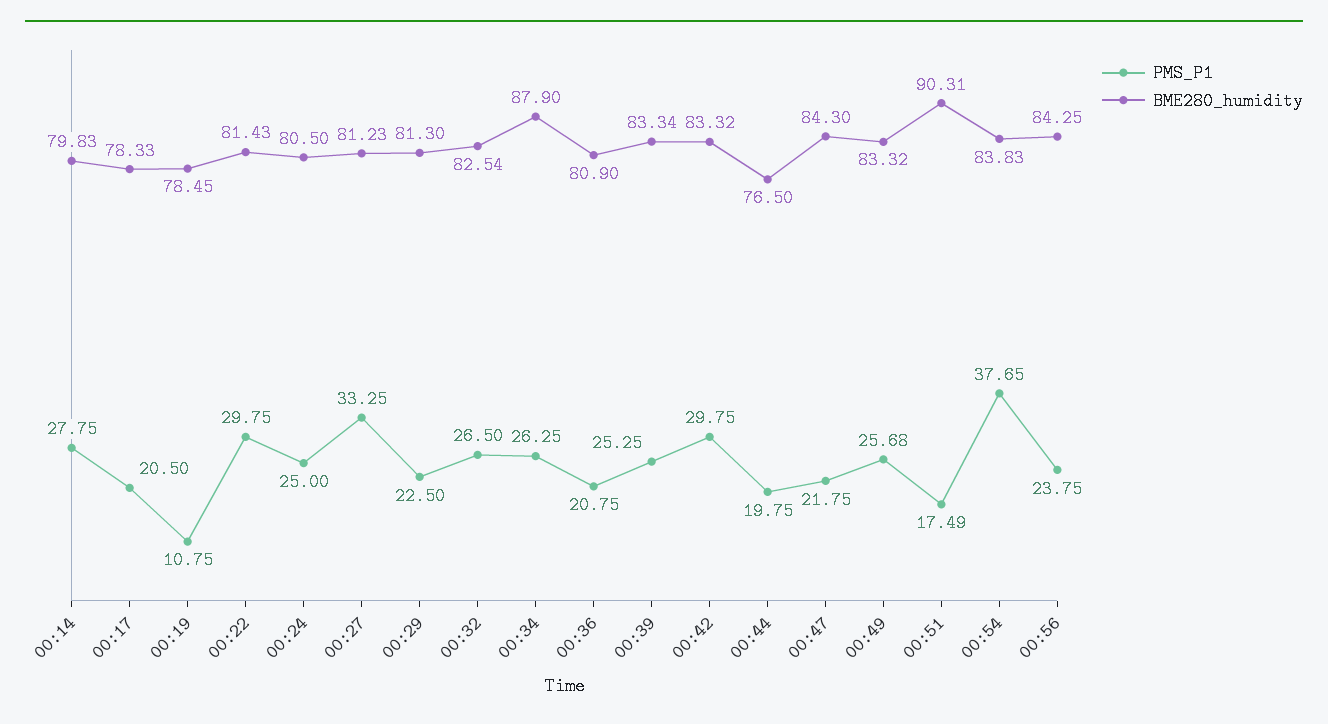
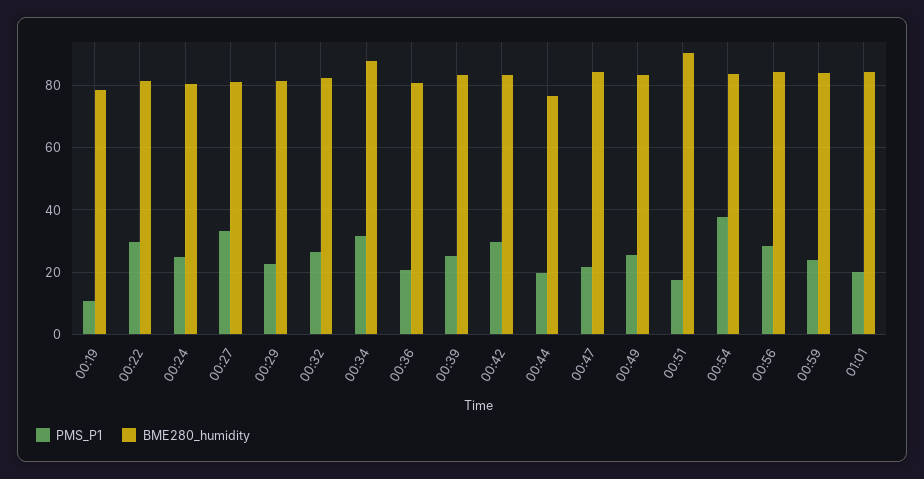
PMS_P1, 00:14: 27.75 -> none
BME280_humidity, 00:14: 79.83 -> none
PMS_P1, 00:17: 20.5 -> none
BME280_humidity, 00:17: 78.33 -> none
PMS_P1, 00:34: 26.25 -> 32
PMS_P1, 00:56: 23.75 -> 28
PMS_P1, 00:59: none -> 24
BME280_humidity, 00:59: none -> 84
PMS_P1, 01:01: none -> 20
BME280_humidity, 01:01: none -> 84

